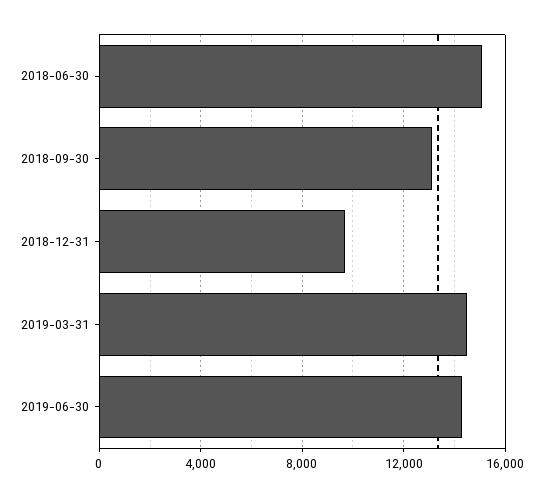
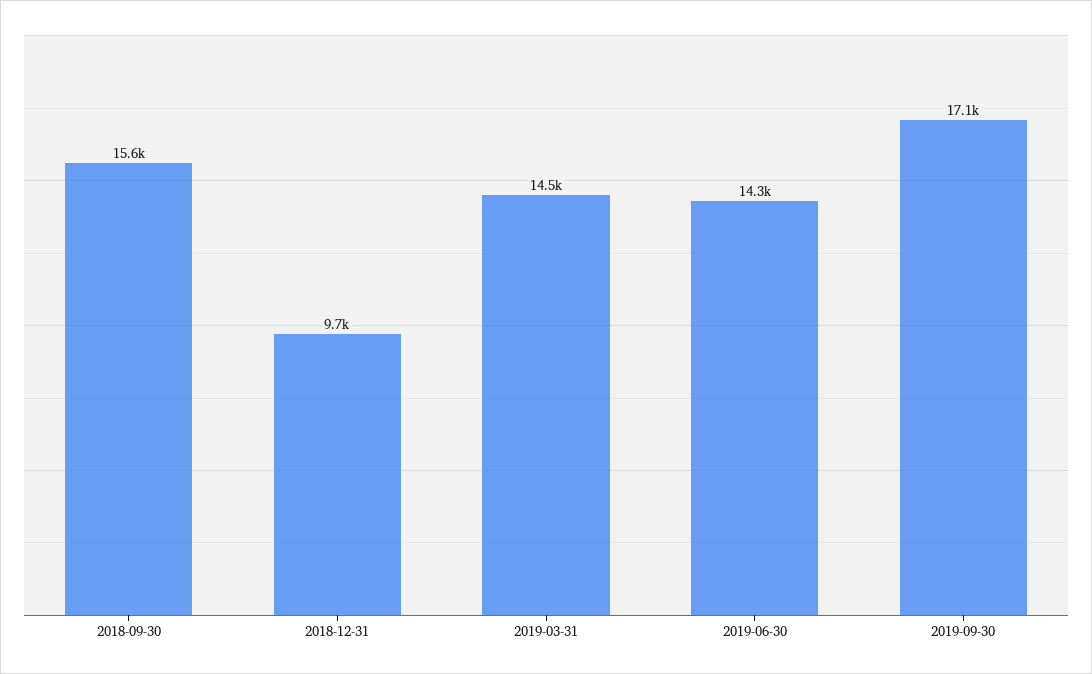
2018-06-30: 15000 -> none
2018-09-30: 13000 -> 15600
2019-09-30: none -> 17100

